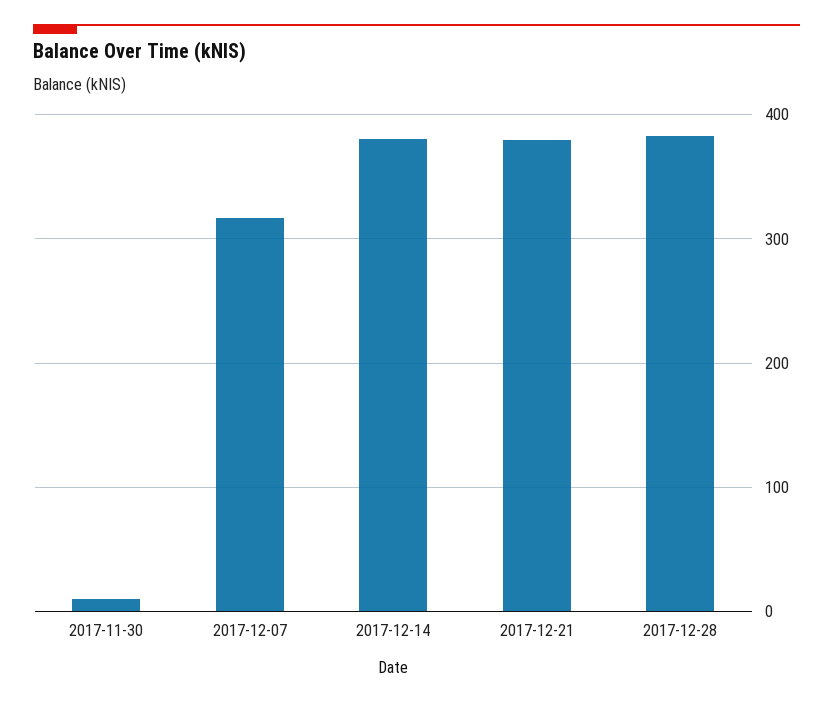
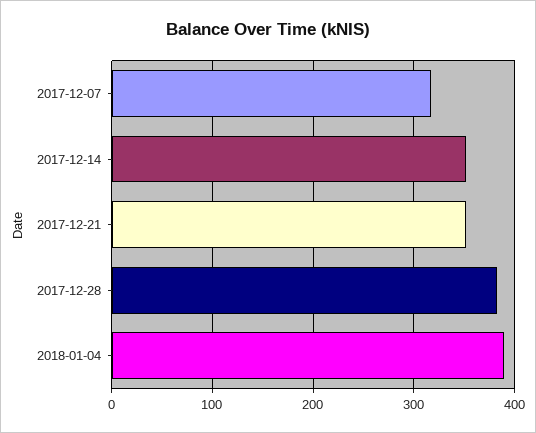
2017-11-30: 10 -> none
2017-12-14: 380 -> 350
2017-12-21: 380 -> 350
2018-01-04: none -> 390

